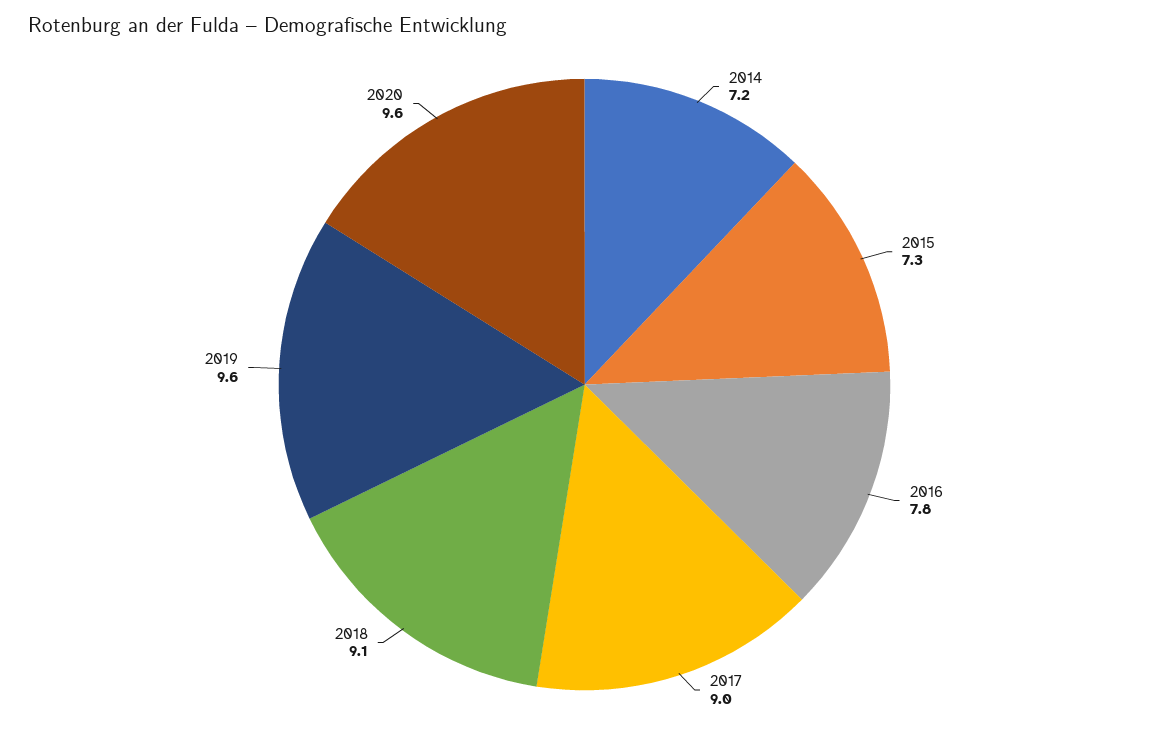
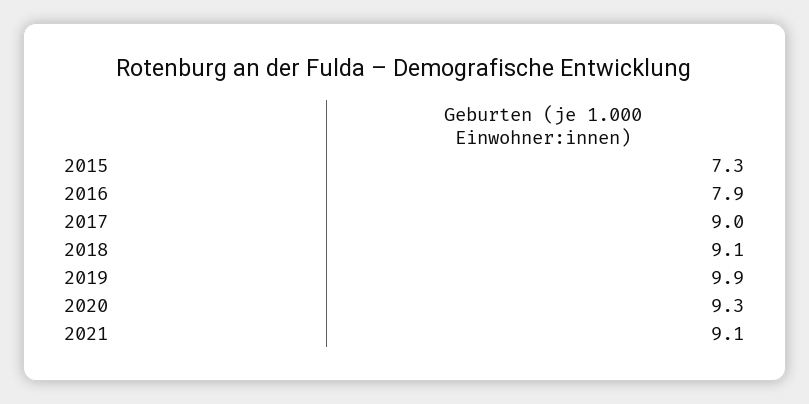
2014: 7.2 -> none
2016: 7.8 -> 7.9
2019: 9.6 -> 9.9
2020: 9.6 -> 9.3
2021: none -> 9.1

